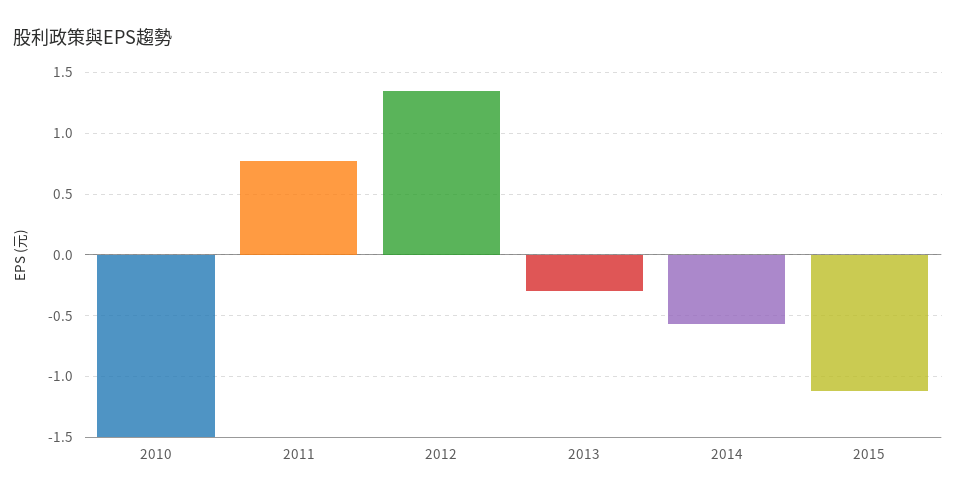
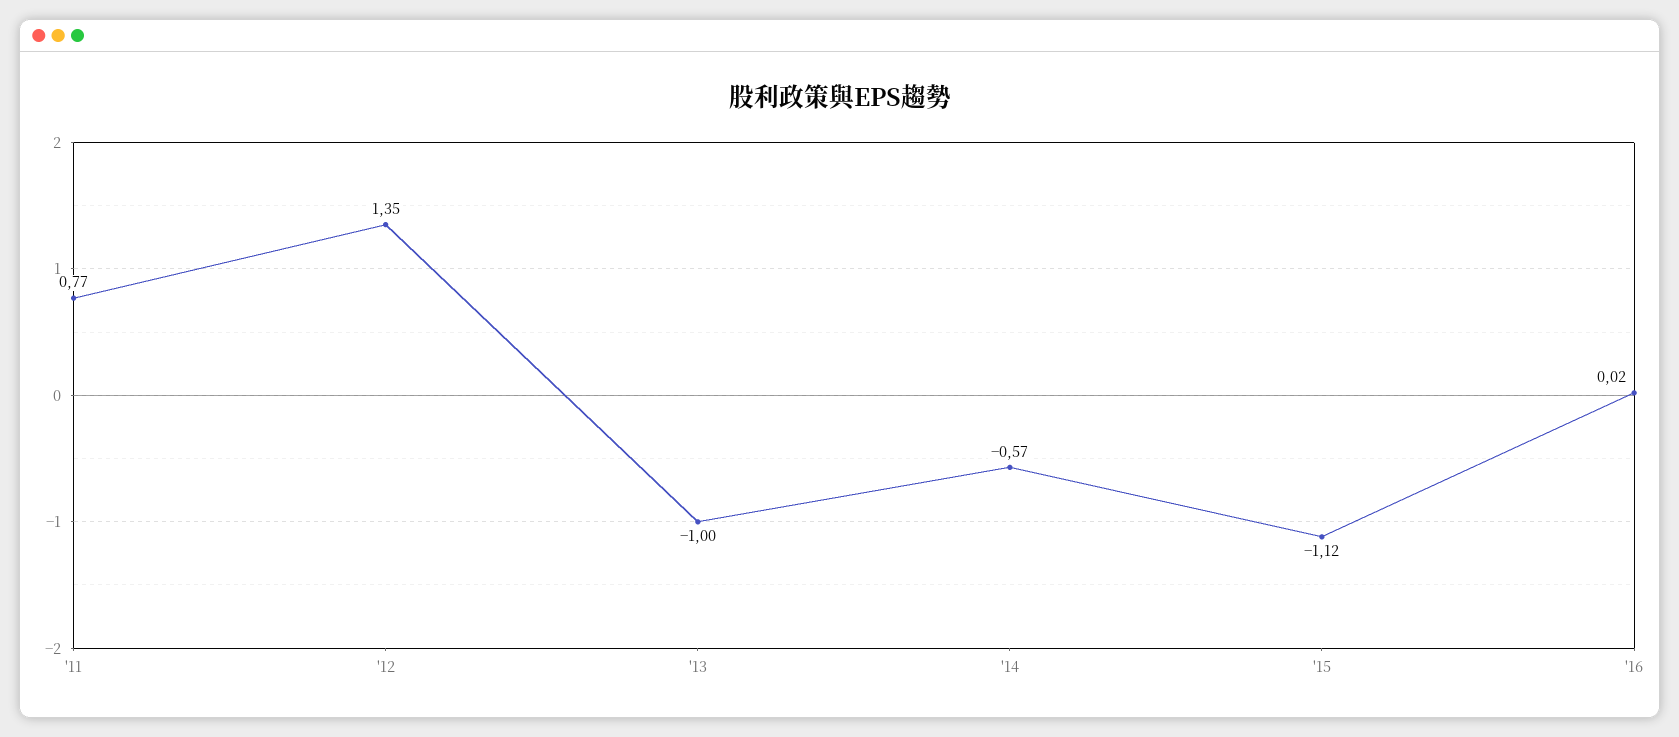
2010: -1.5 -> none
2013: -0.3 -> -1
'16: none -> 0.02

